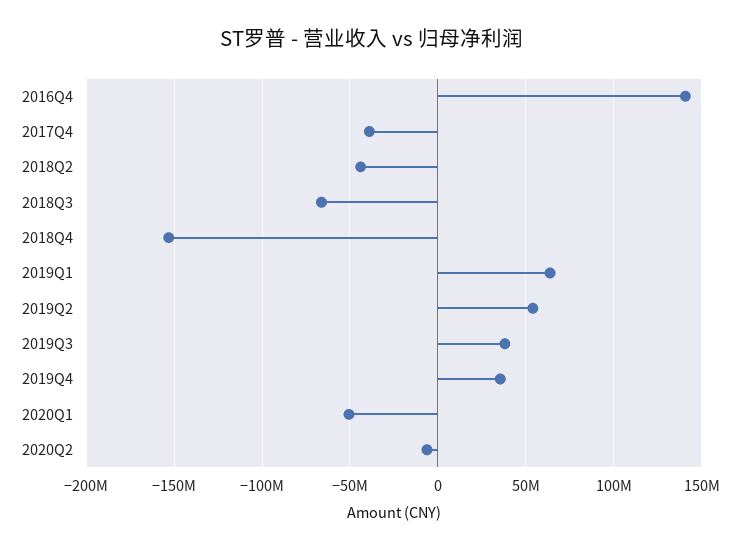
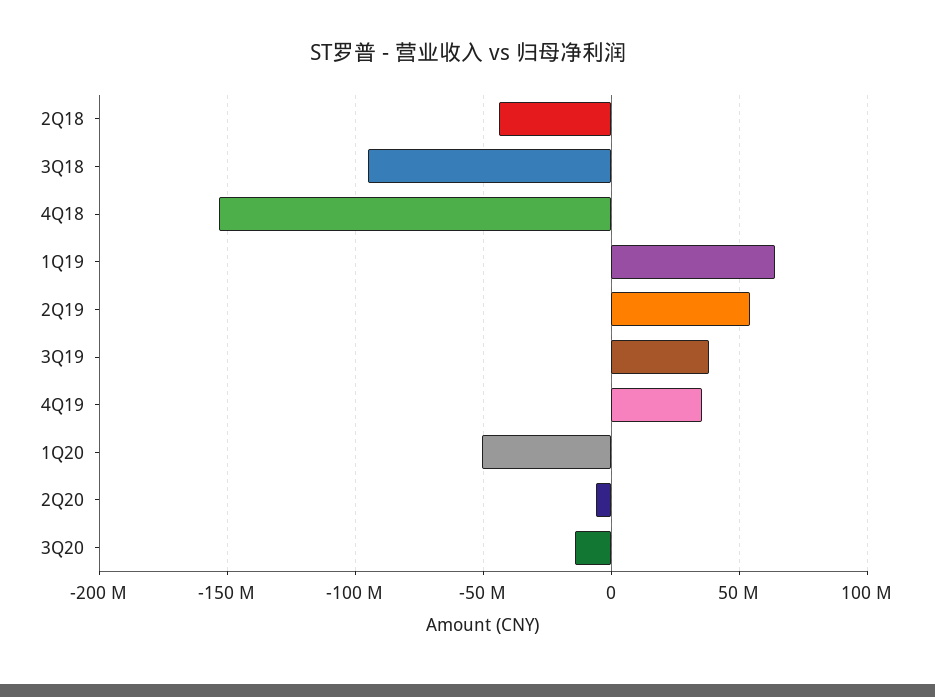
2016Q4: 140000000 -> none
2017Q4: -40000000 -> none
2018Q3: -65000000 -> -95000000
3Q20: none -> -15000000

